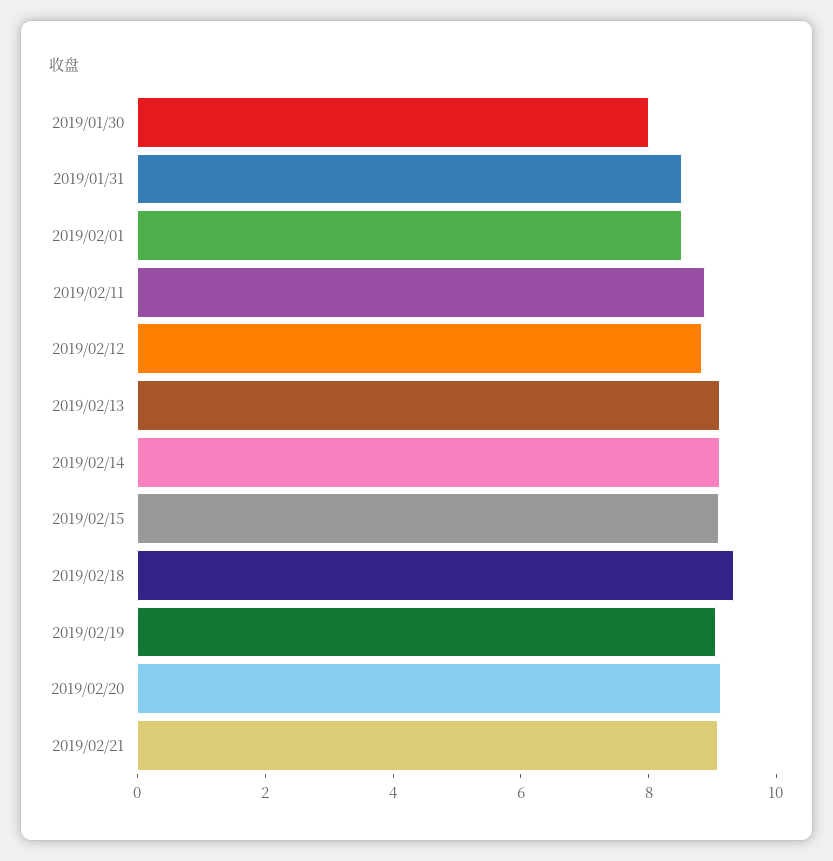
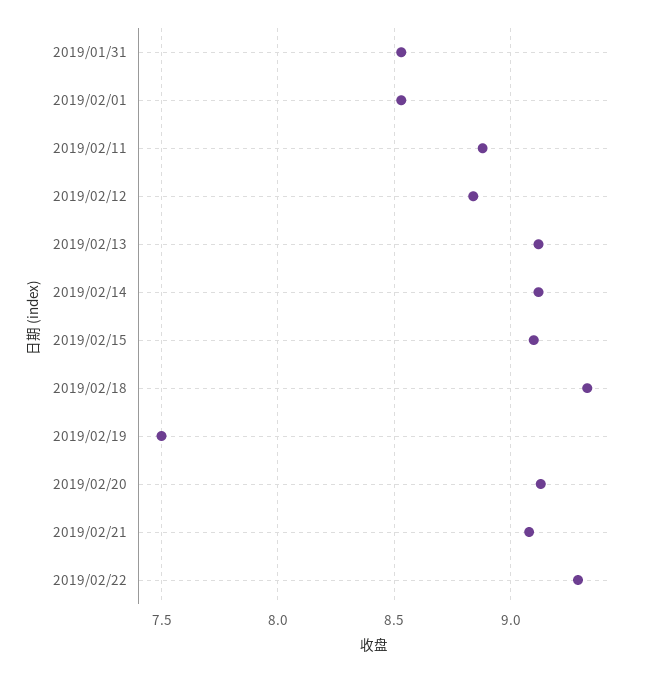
2019/01/30: 8 -> none
2019/02/19: 9 -> 7.5
2019/02/22: none -> 9.3

